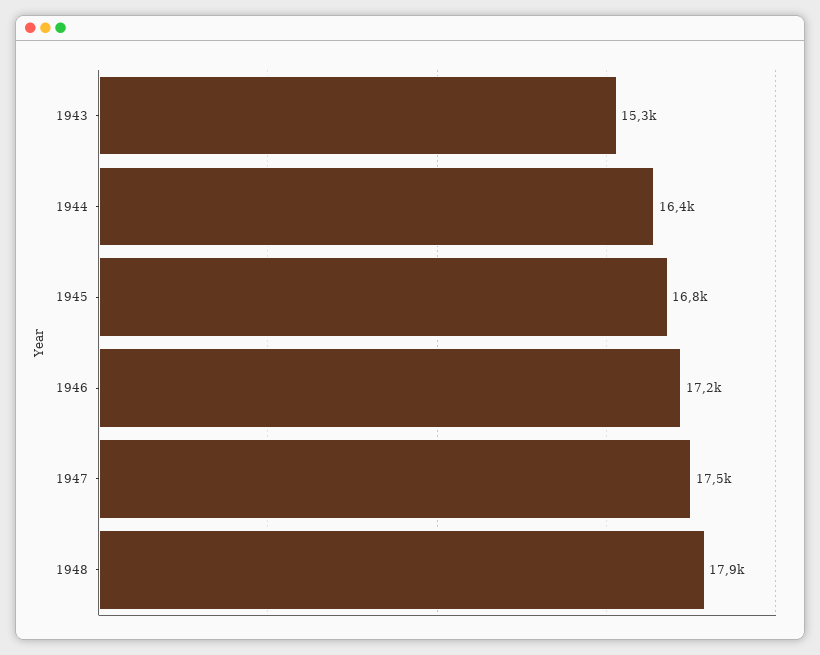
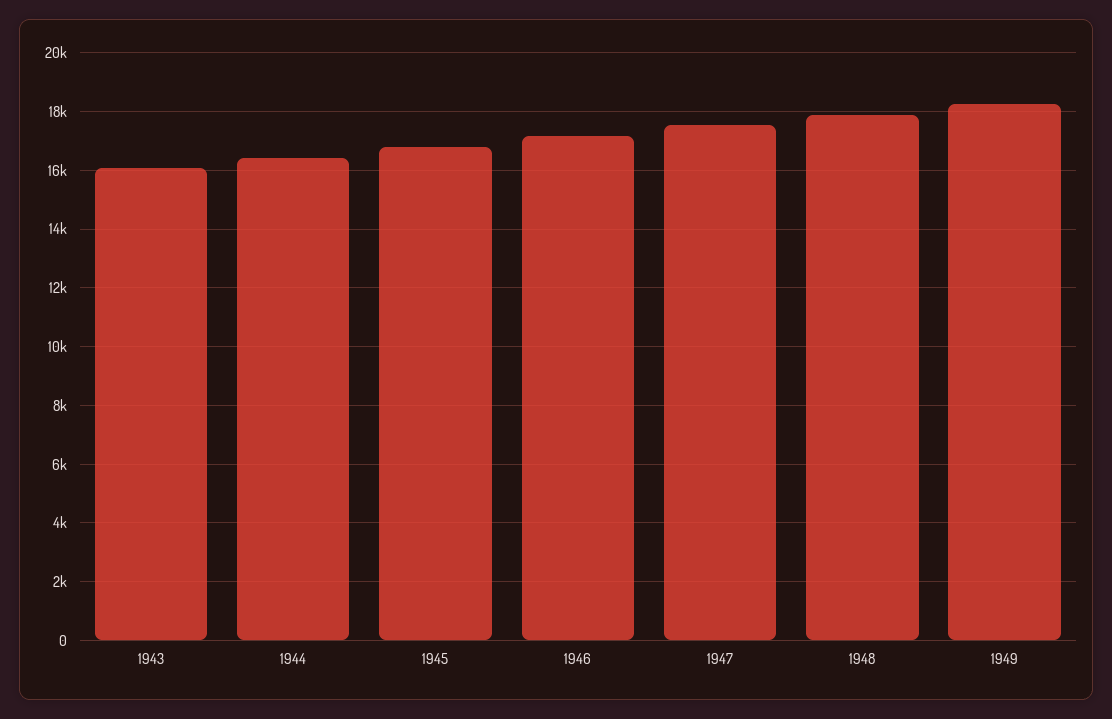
1943: 15300 -> 16000
1949: none -> 18250

